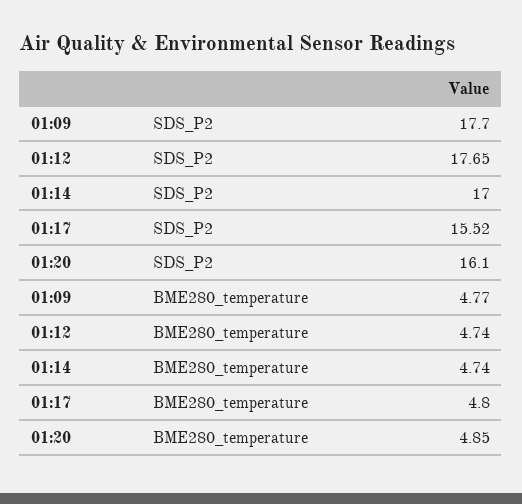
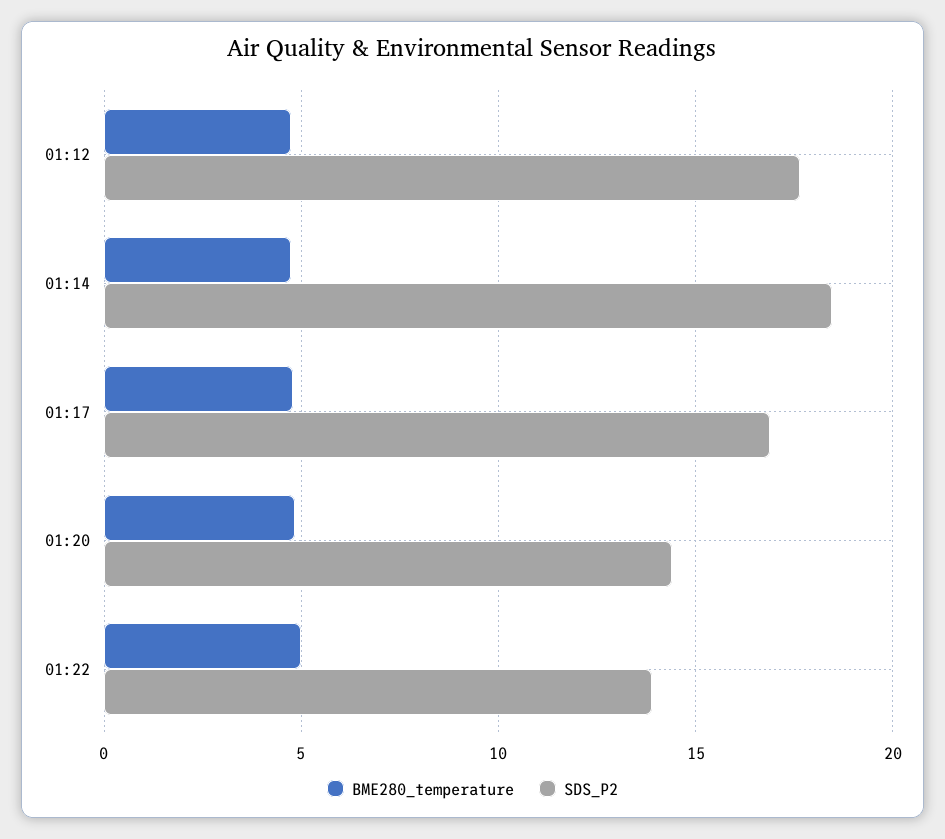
SDS_P2, 01:09: 17.7 -> none
SDS_P2, 01:14: 17 -> 18.5
SDS_P2, 01:17: 15.52 -> 17
SDS_P2, 01:20: 16.1 -> 14.5
BME280_temperature, 01:09: 4.77 -> none
BME280_temperature, 01:22: none -> 5
SDS_P2, 01:22: none -> 14

